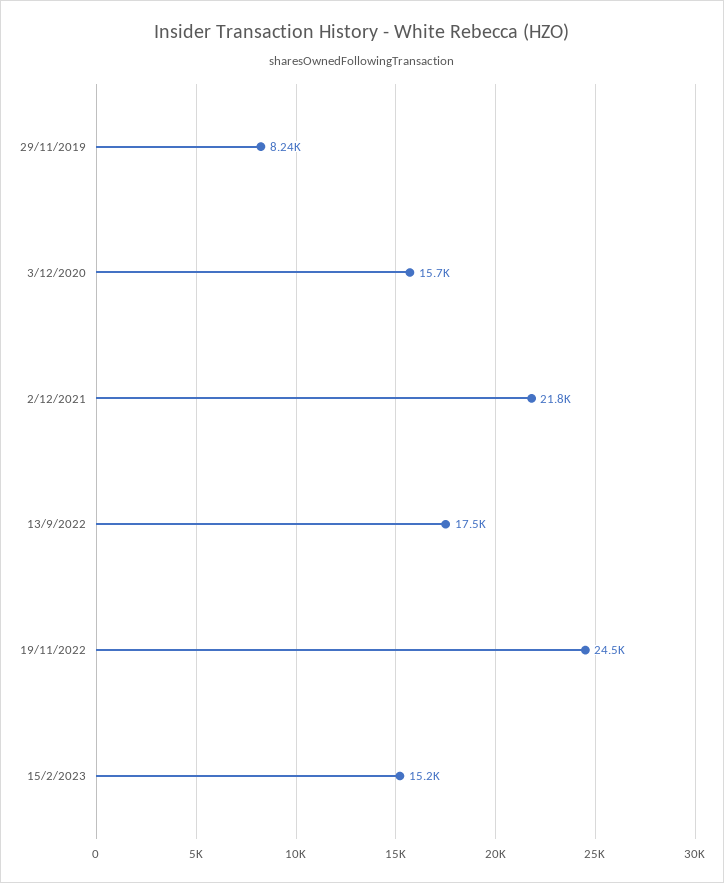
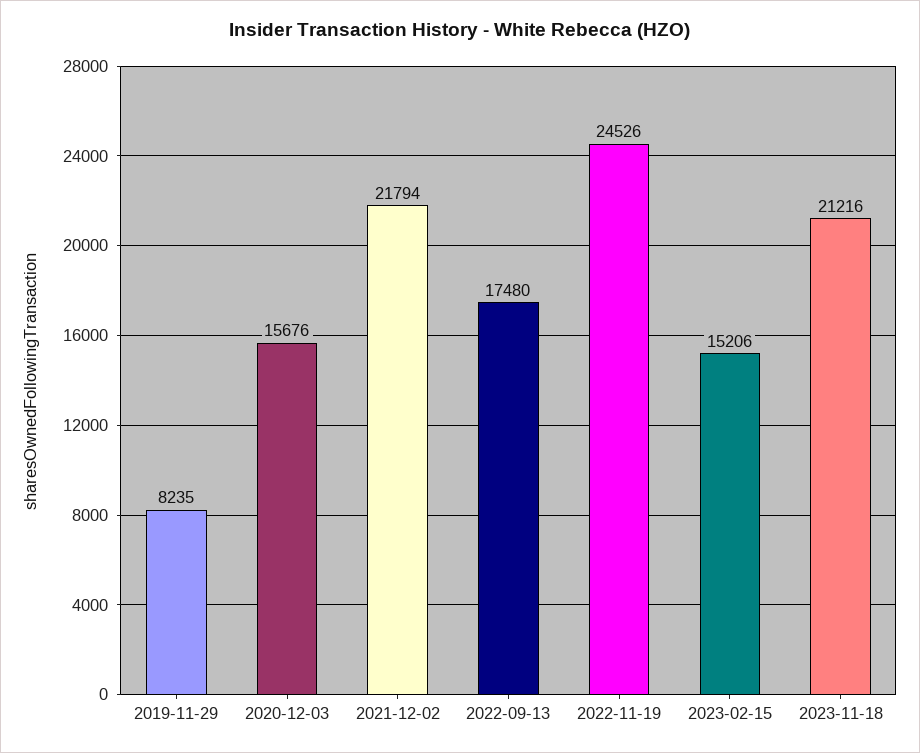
2023-11-18: none -> 21216

